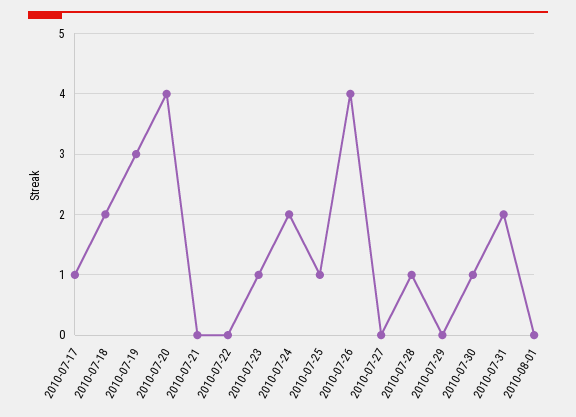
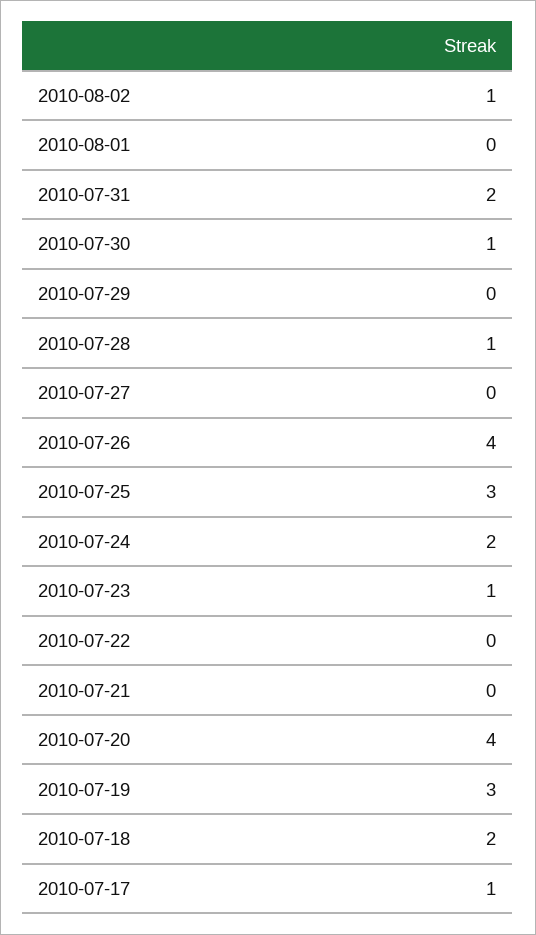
2010-07-25: 1 -> 3
2010-08-02: none -> 1

